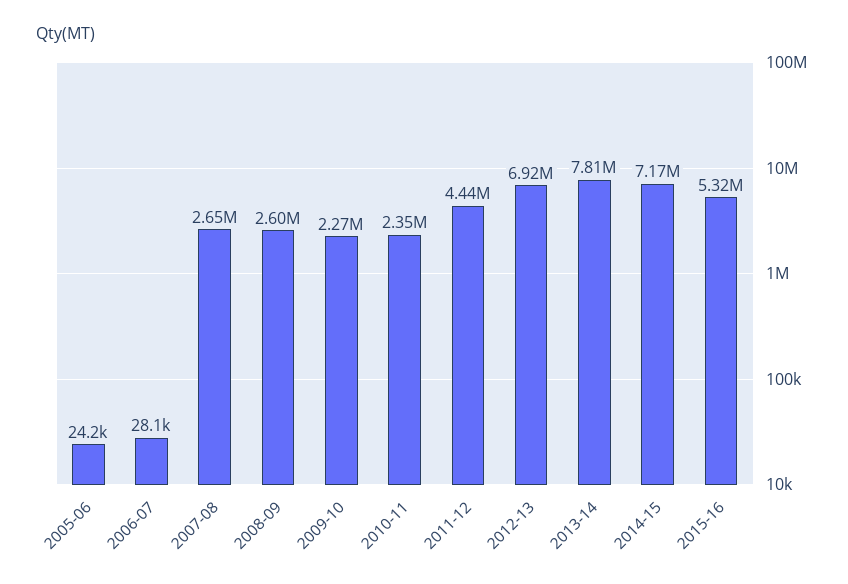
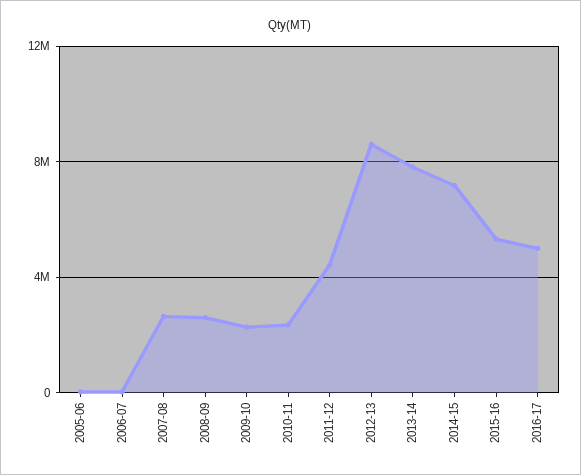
2012-13: 6920000 -> 8500000
2016-17: none -> 5000000

